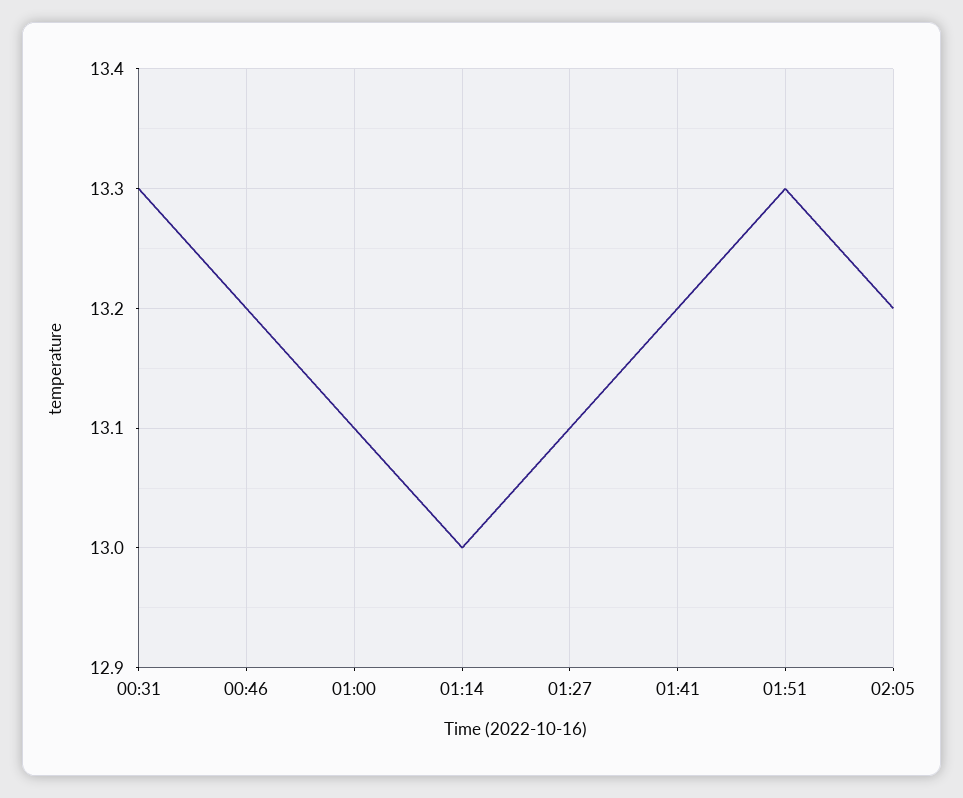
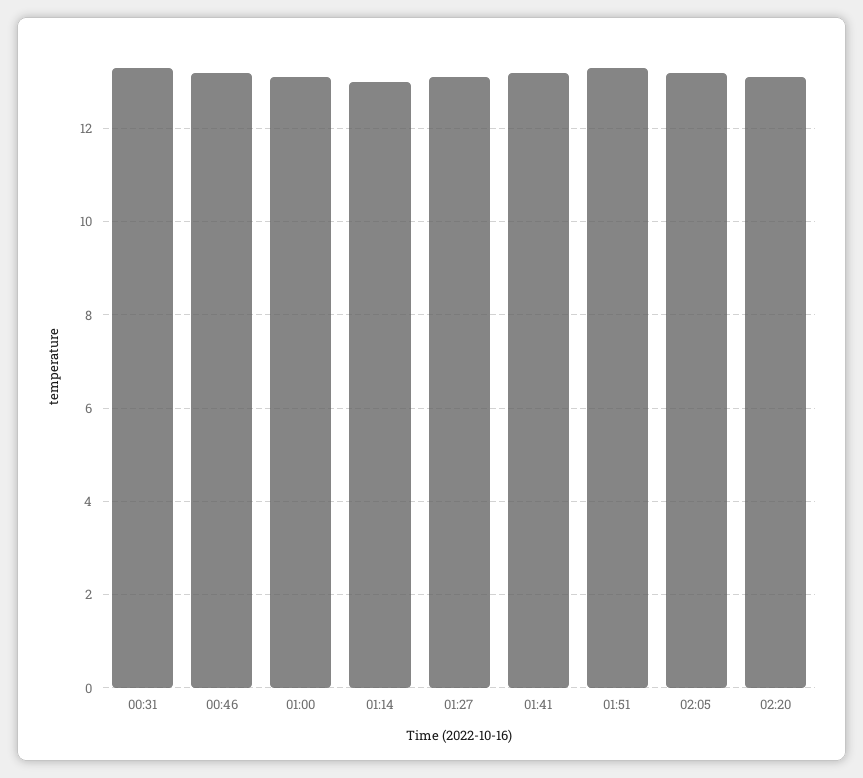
02:20: none -> 13

